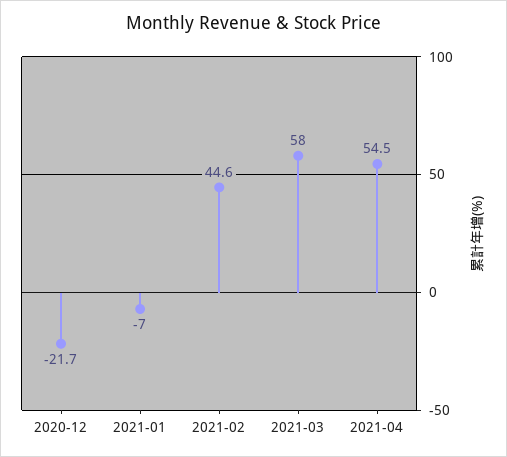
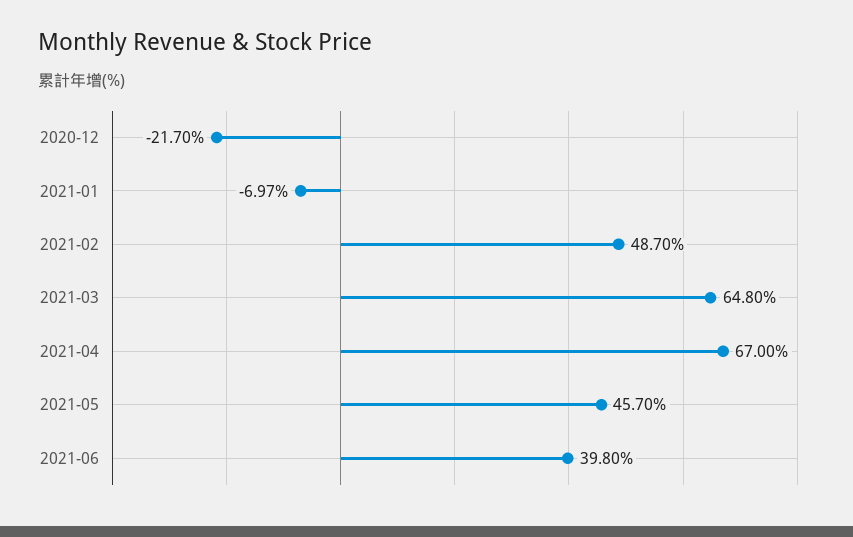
2021-02: 44.6 -> 48.7
2021-03: 58 -> 64.8
2021-04: 54.5 -> 67
2021-05: none -> 45.7
2021-06: none -> 39.8

